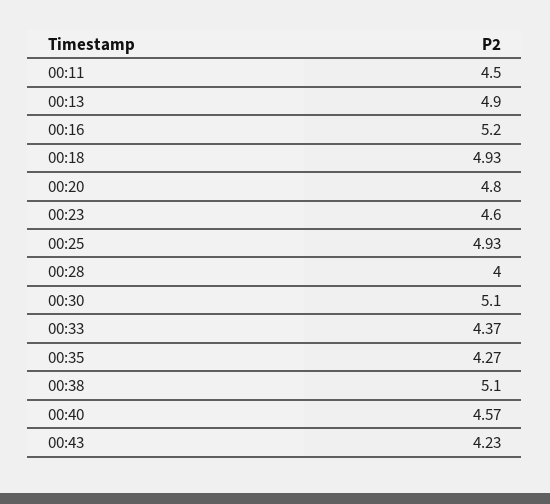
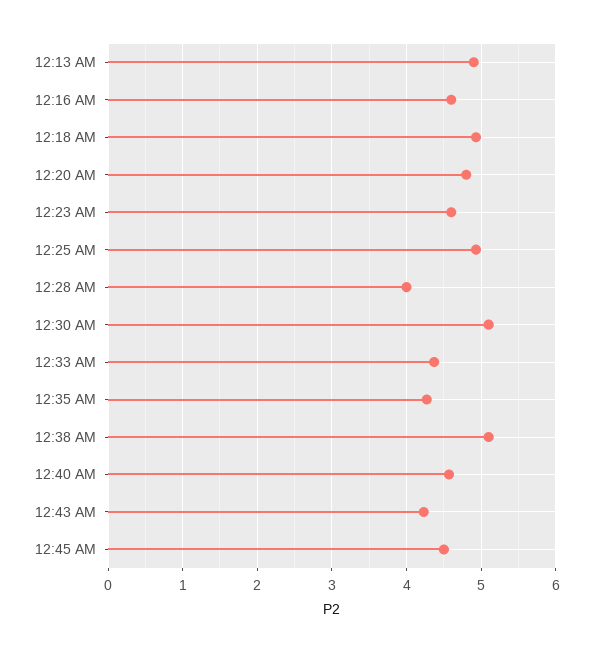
00:11: 4.5 -> none
00:16: 5.2 -> 4.6
12:45 AM: none -> 4.5

